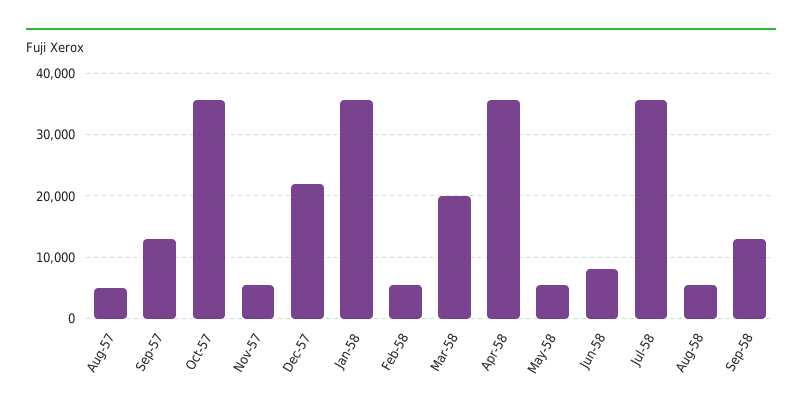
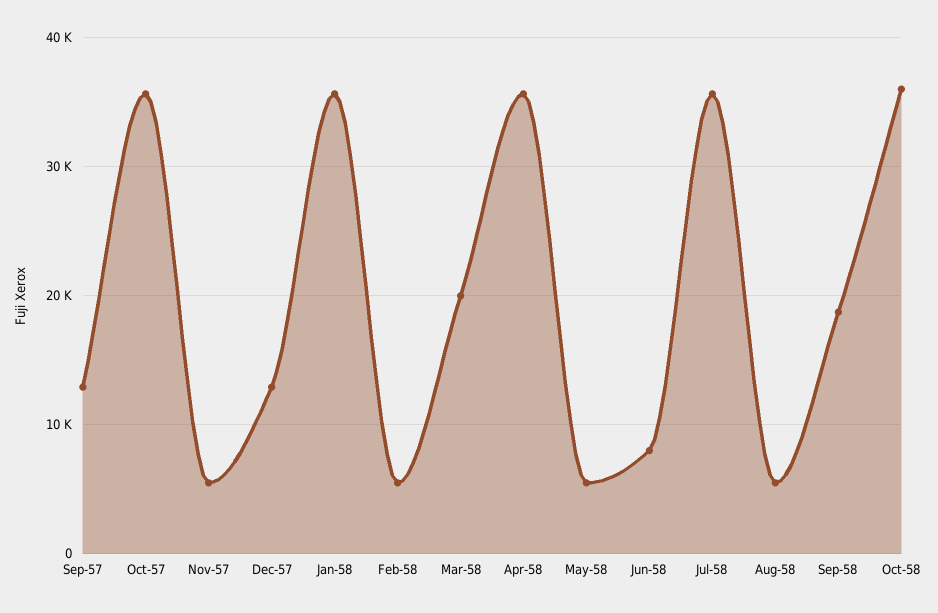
Aug-57: 5000 -> none
Dec-57: 22000 -> 13000
Sep-58: 13000 -> 19000
Oct-58: none -> 36000

